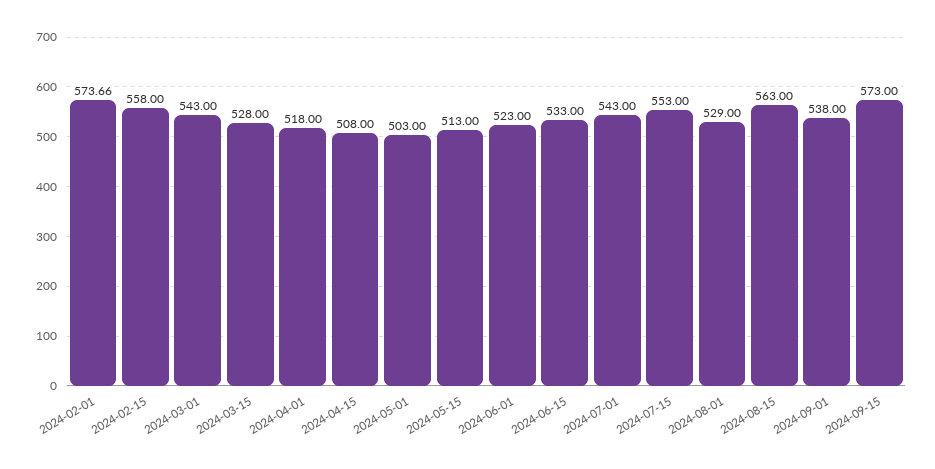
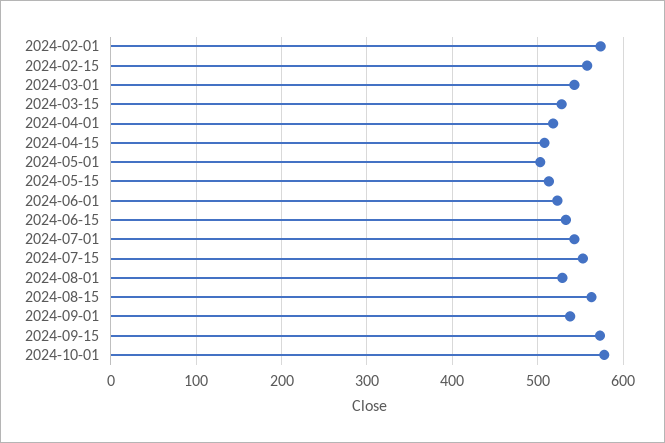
2024-10-01: none -> 580

